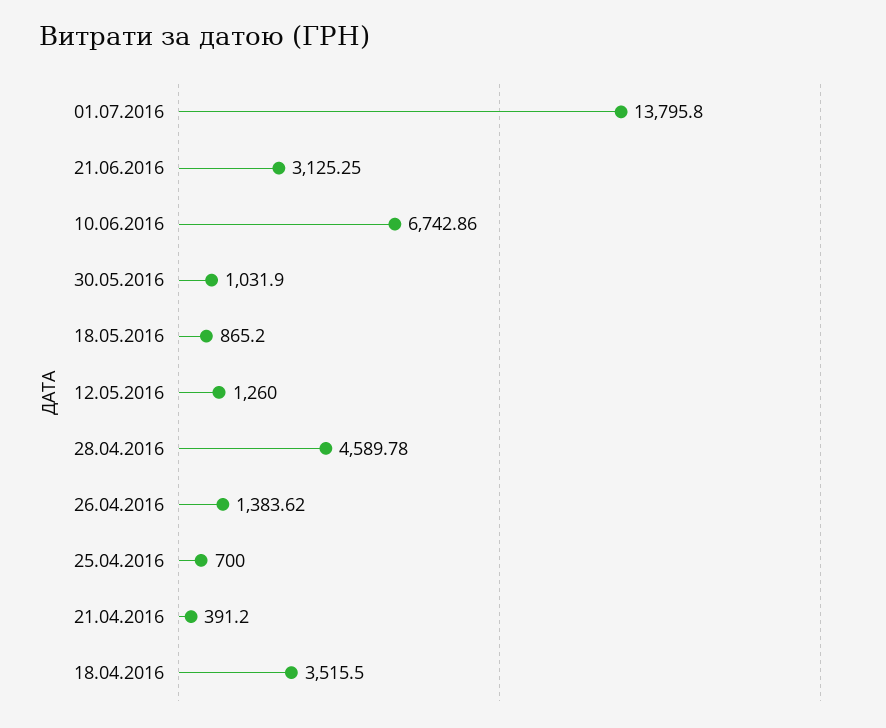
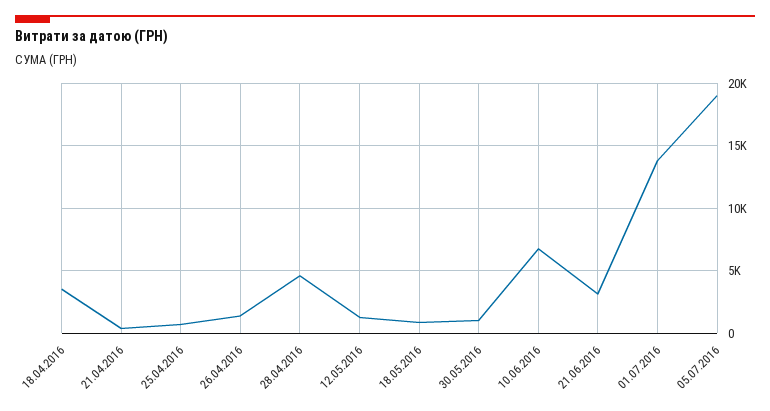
05.07.2016: none -> 19000

